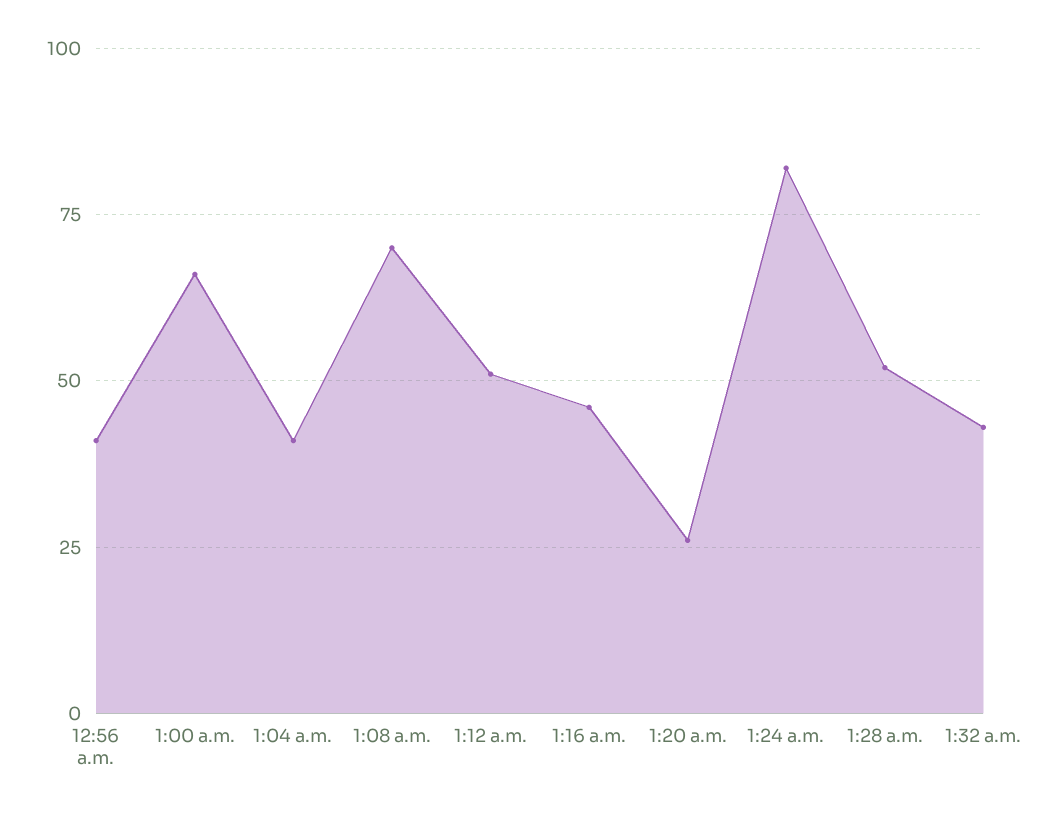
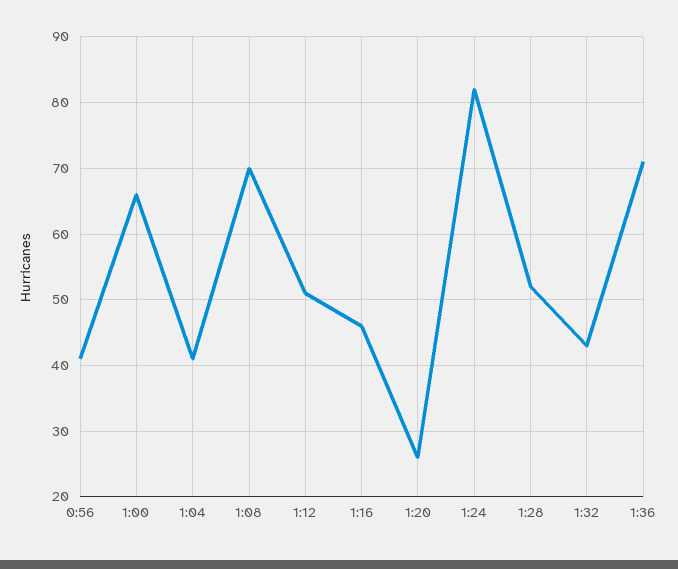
1:36: none -> 71

